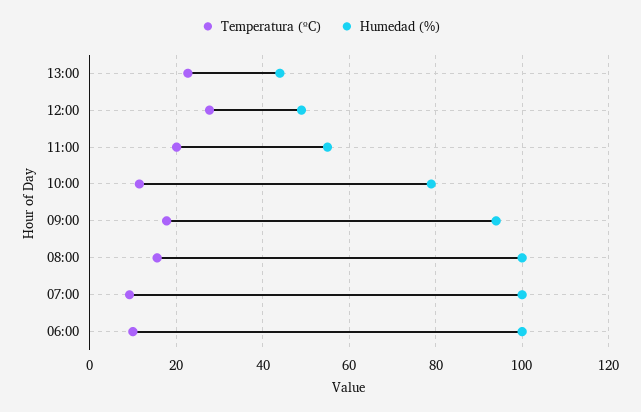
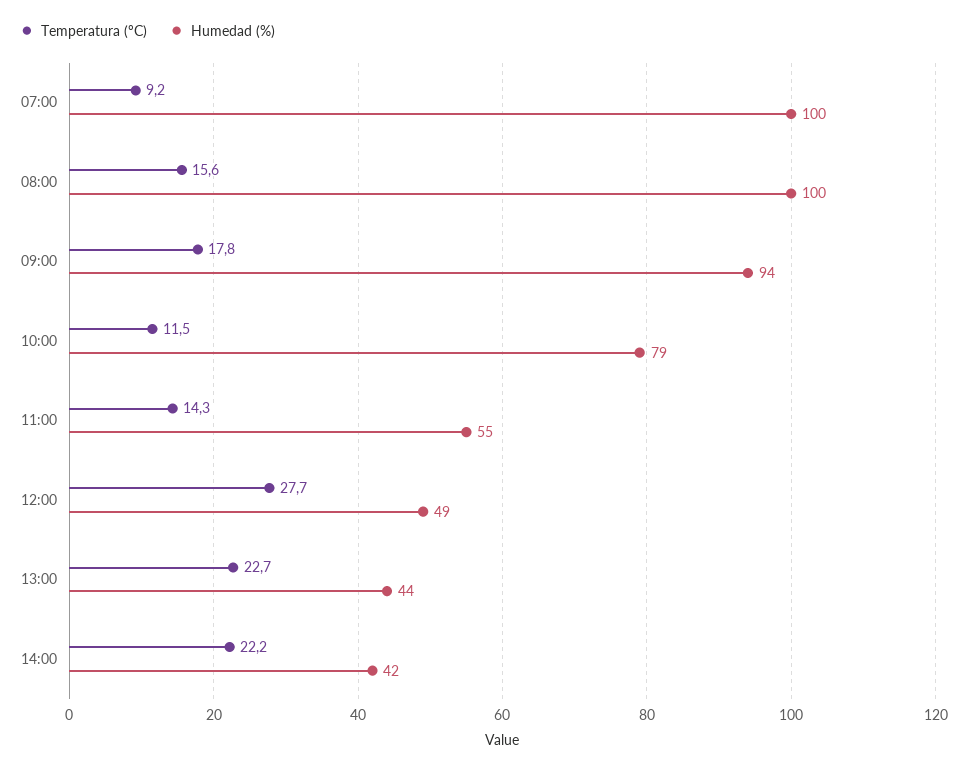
Temperatura (ºC), 11:00: 20 -> 14.3
Temperatura (ºC), 06:00: 10 -> none
Humedad (%), 06:00: 100 -> none
Temperatura (ºC), 14:00: none -> 22.2
Humedad (%), 14:00: none -> 42

